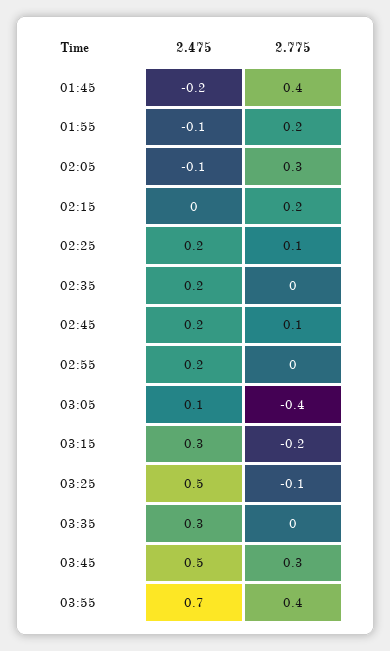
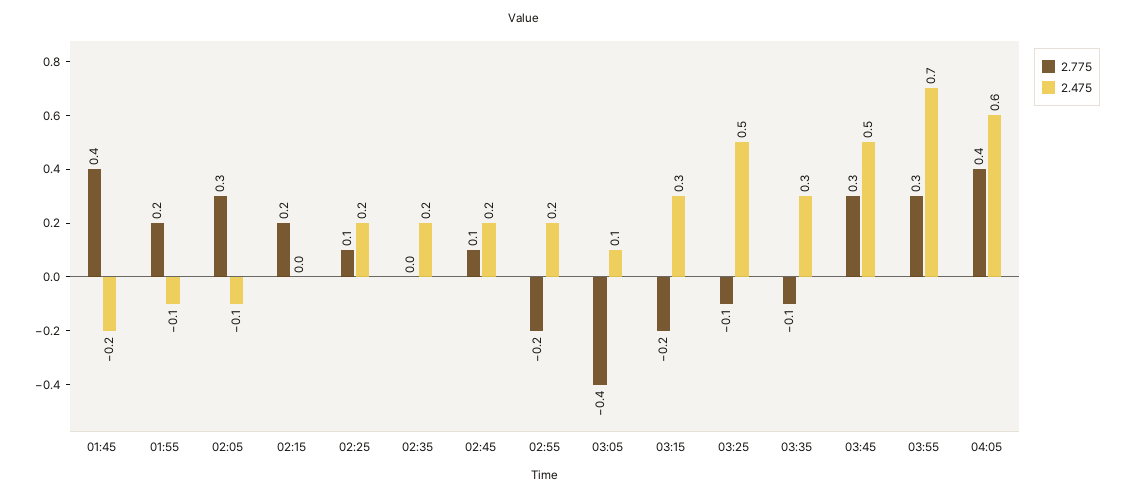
2.775, 02:55: 0 -> -0.2
2.775, 03:35: 0 -> -0.1
2.775, 03:55: 0.4 -> 0.3
2.775, 04:05: none -> 0.4
2.475, 04:05: none -> 0.6

